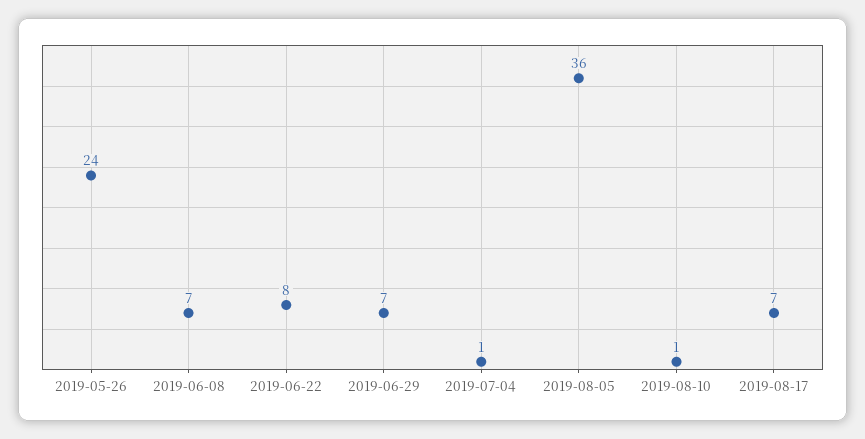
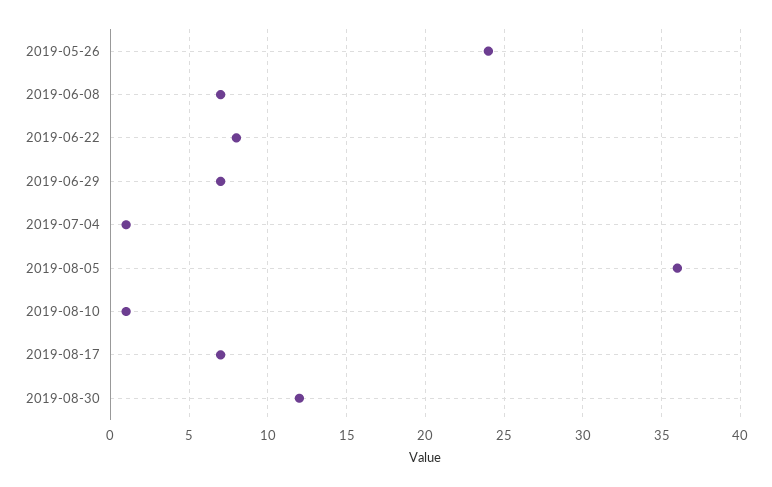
2019-08-30: none -> 12

